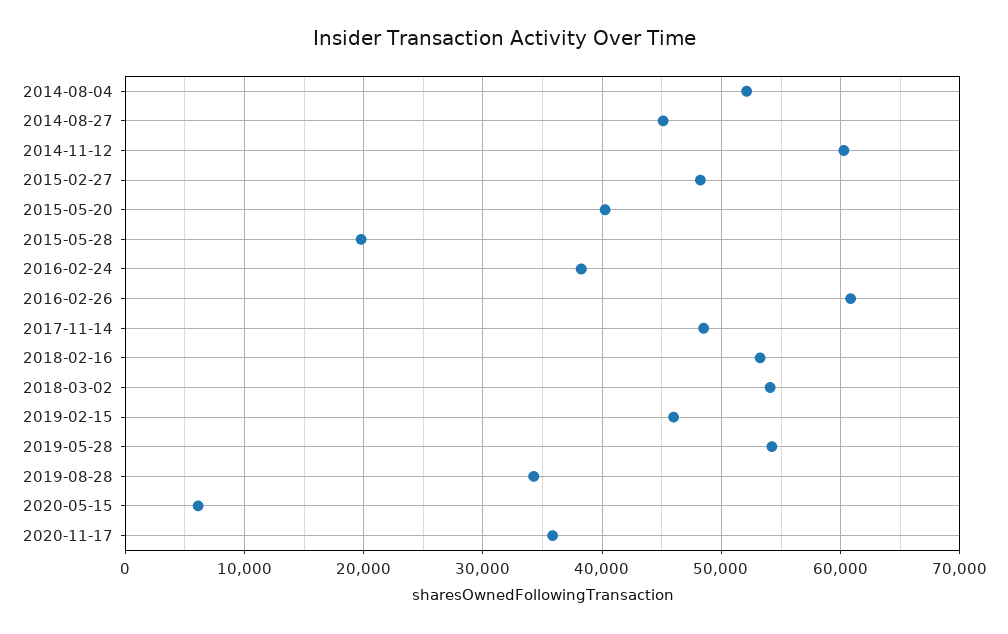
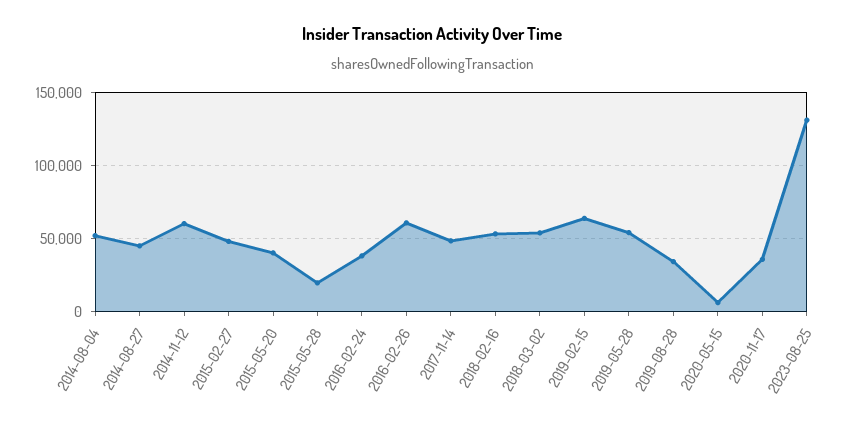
2019-02-15: 46000 -> 65000
2023-08-25: none -> 130000

